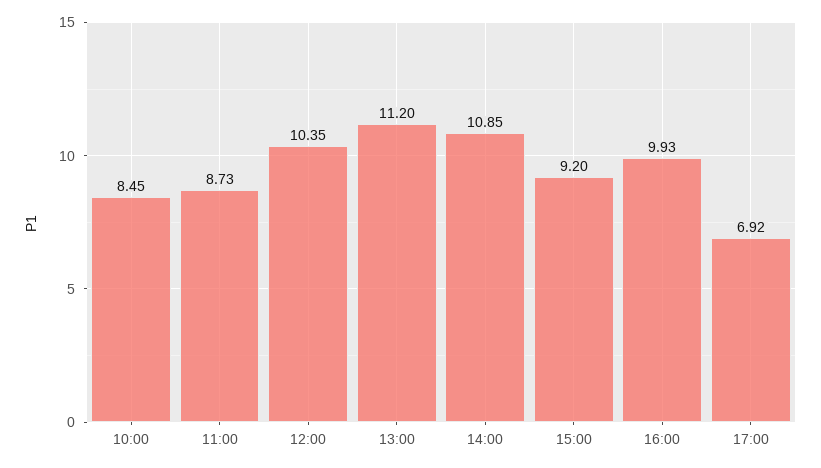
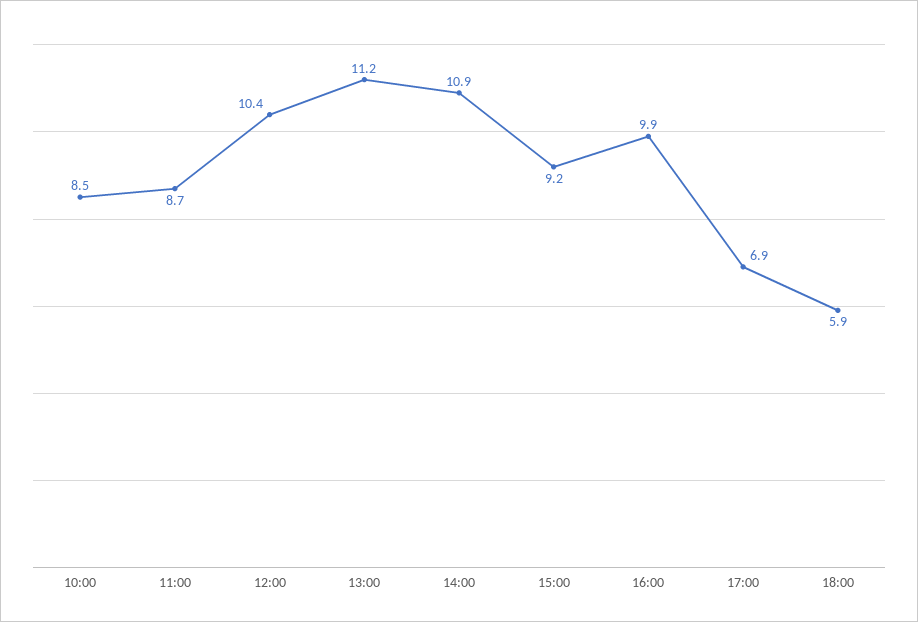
18:00: none -> 5.9

